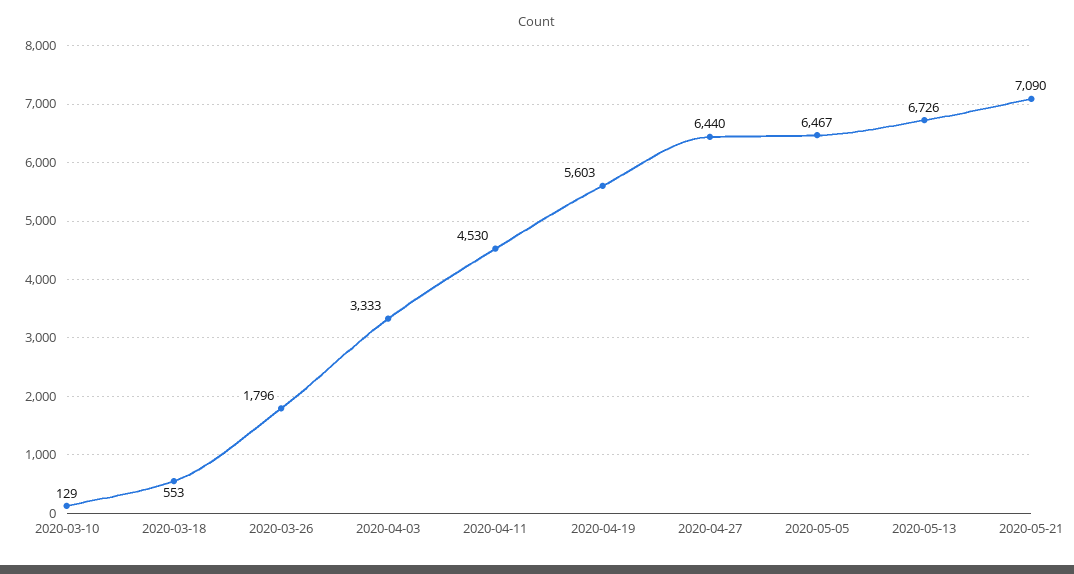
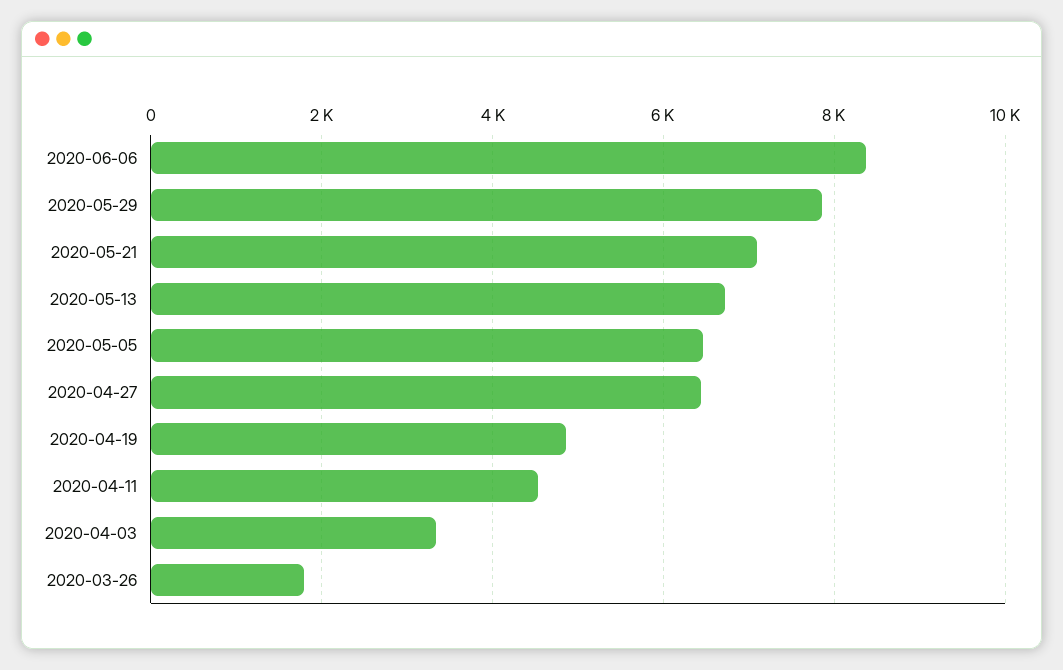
2020-03-10: 129 -> none
2020-03-18: 553 -> none
2020-04-19: 5603 -> 4800
2020-06-06: none -> 8400
2020-05-29: none -> 7800

